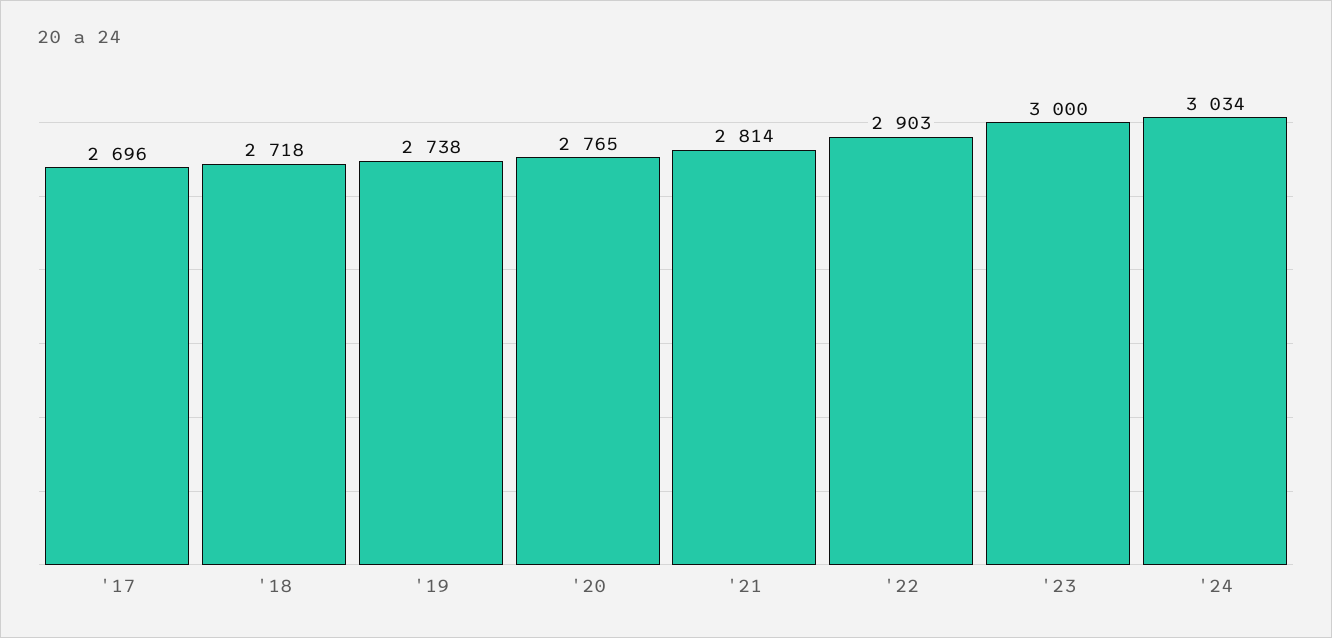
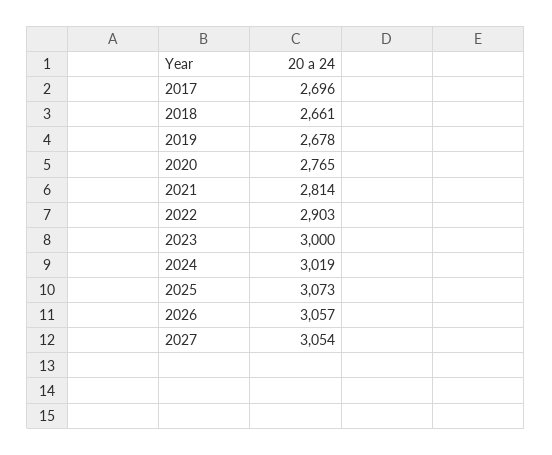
'18: 2718 -> 2661
'19: 2738 -> 2678
'24: 3034 -> 3019
2025: none -> 3073
2026: none -> 3057
2027: none -> 3054

